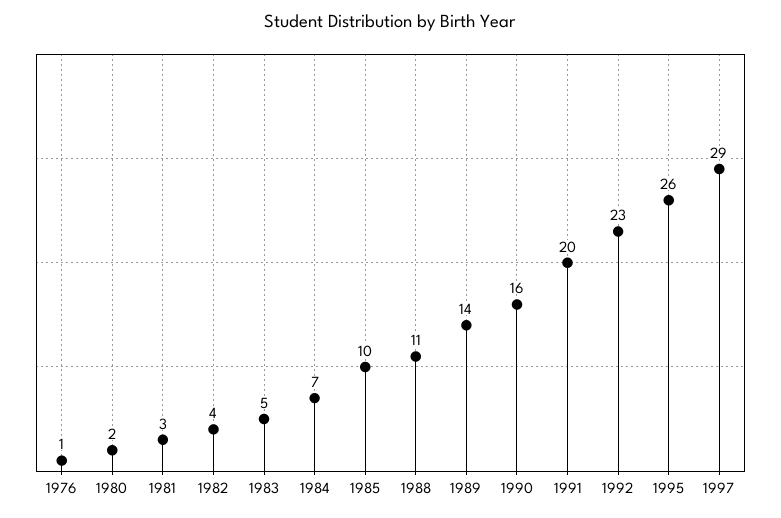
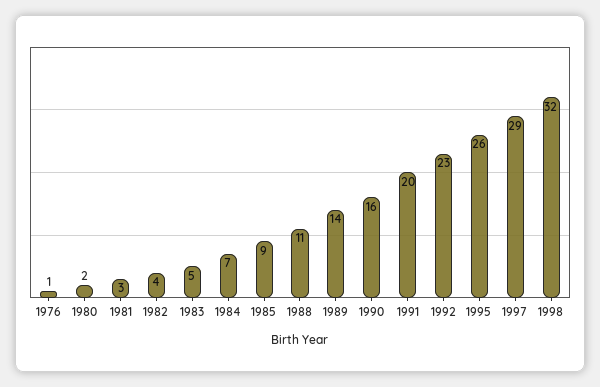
1985: 10 -> 9
1998: none -> 32

